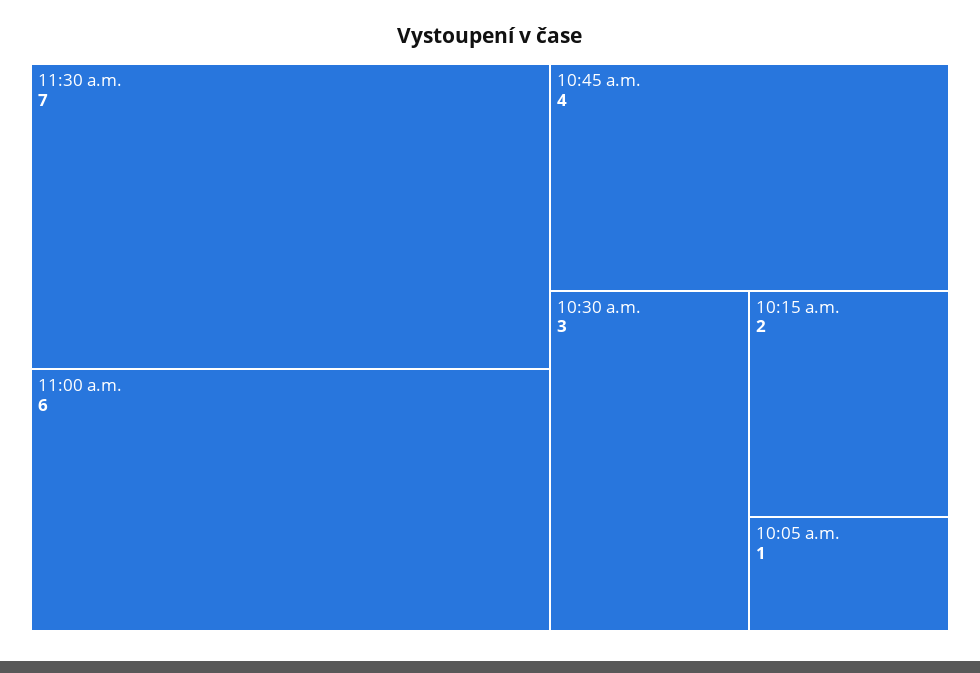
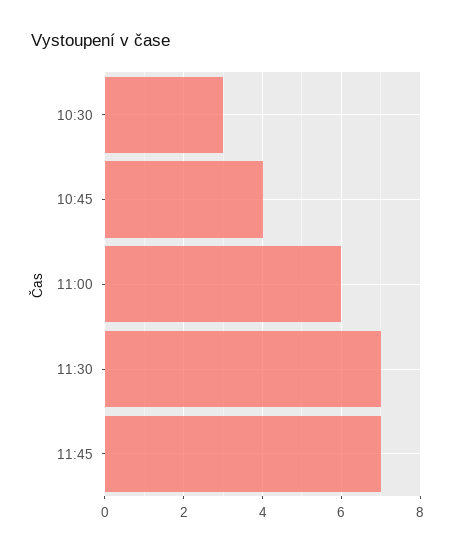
10:15 a.m.: 2 -> none
10:05 a.m.: 1 -> none
11:45: none -> 7

